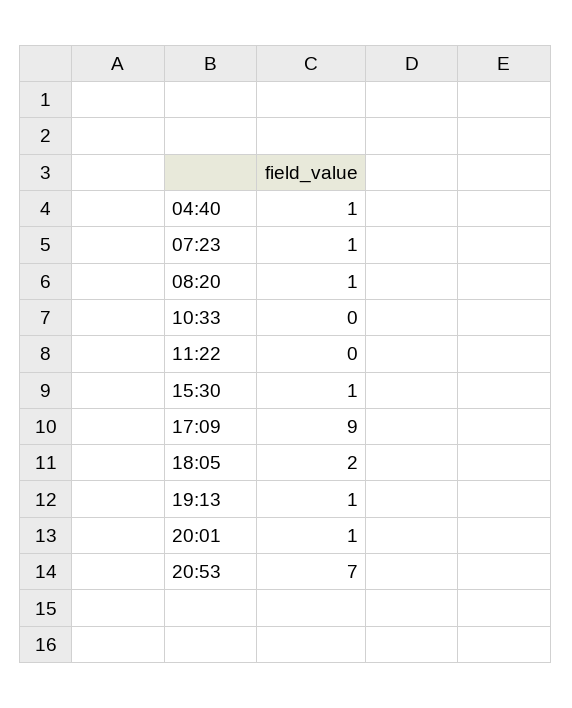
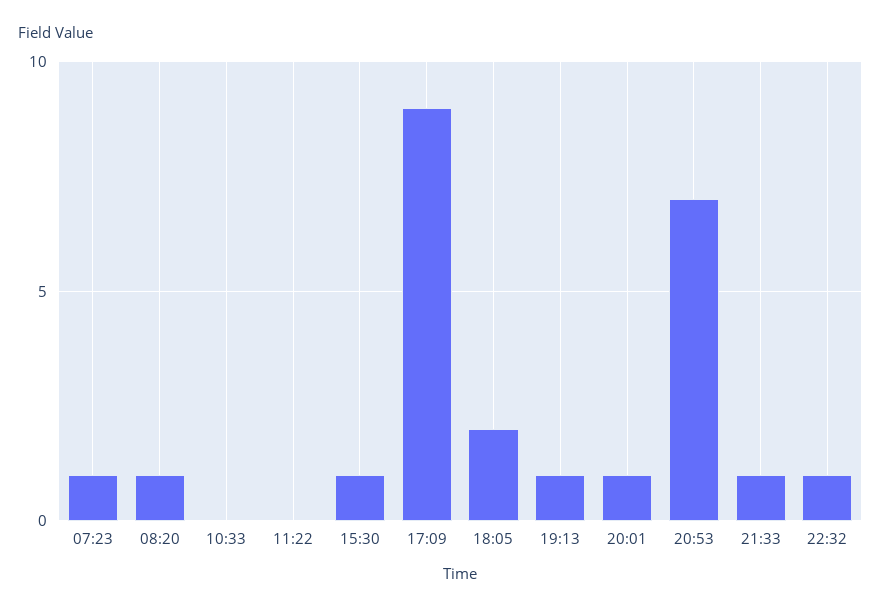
04:40: 1 -> none
21:33: none -> 1
22:32: none -> 1

